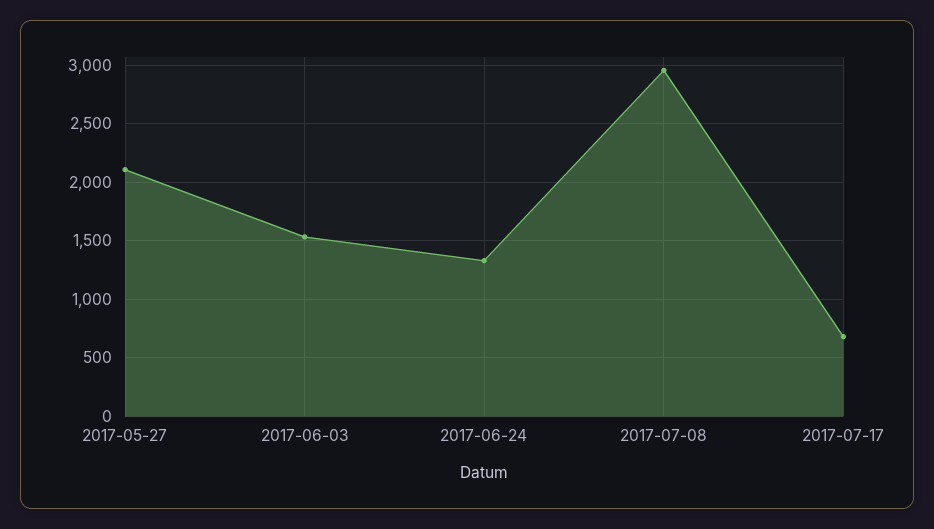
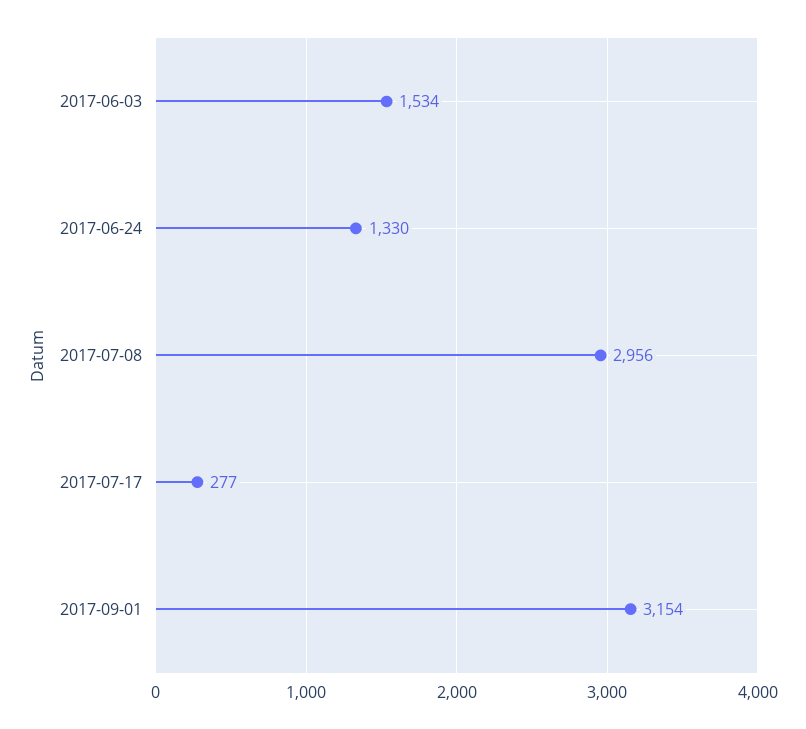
2017-05-27: 2100 -> none
2017-07-17: 700 -> 277
2017-09-01: none -> 3154

